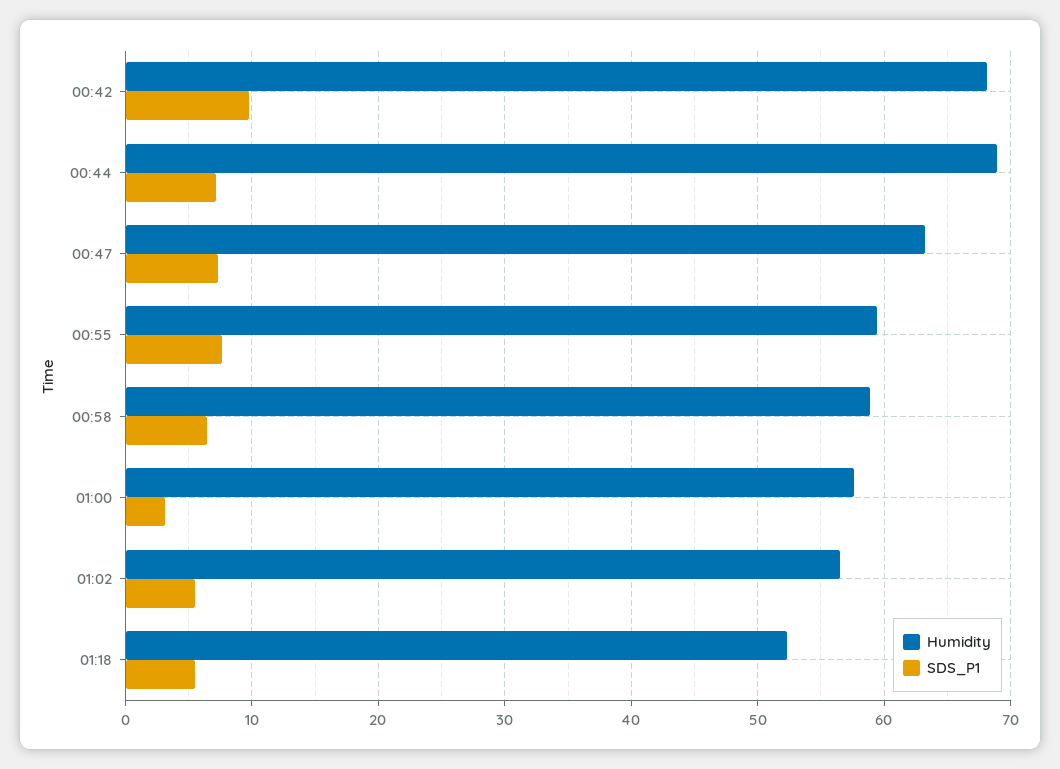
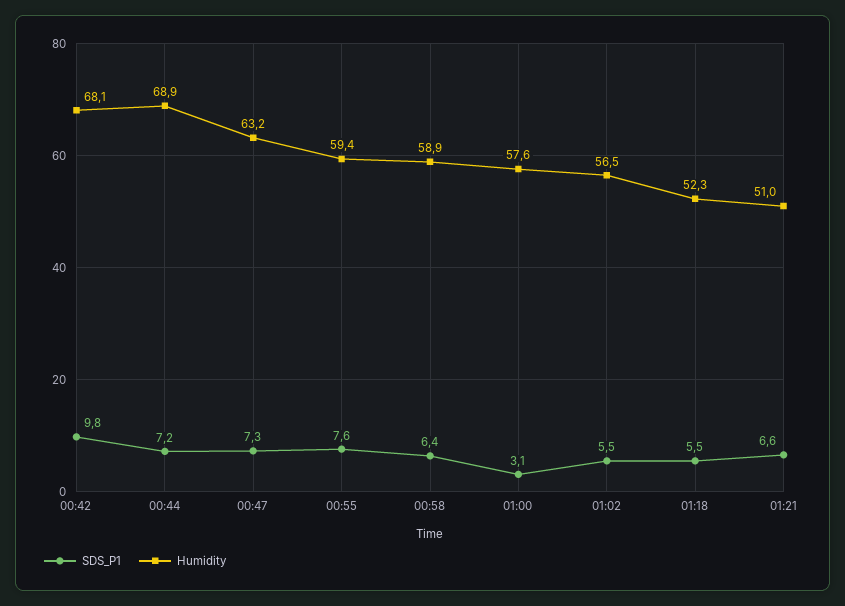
SDS_P1, 01:21: none -> 6.6
Humidity, 01:21: none -> 51

